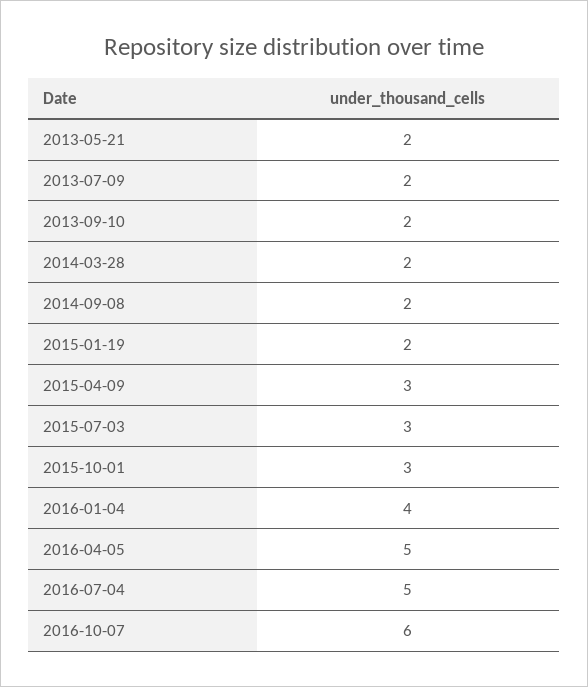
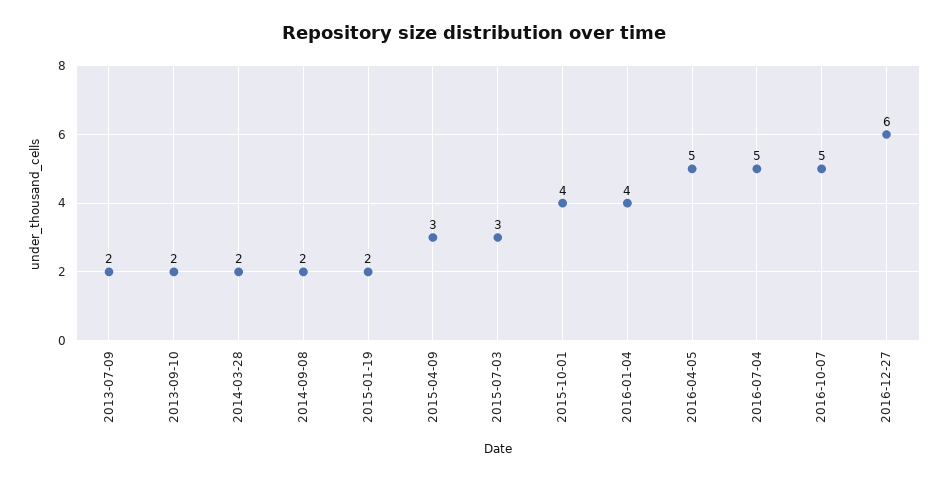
2013-05-21: 2 -> none
2015-10-01: 3 -> 4
2016-10-07: 6 -> 5
2016-12-27: none -> 6

